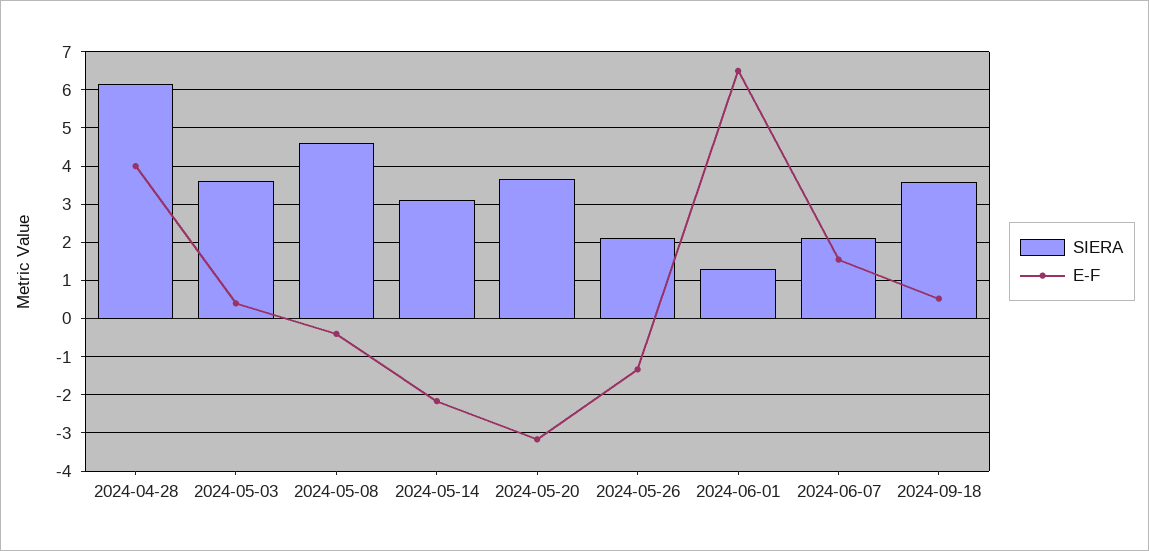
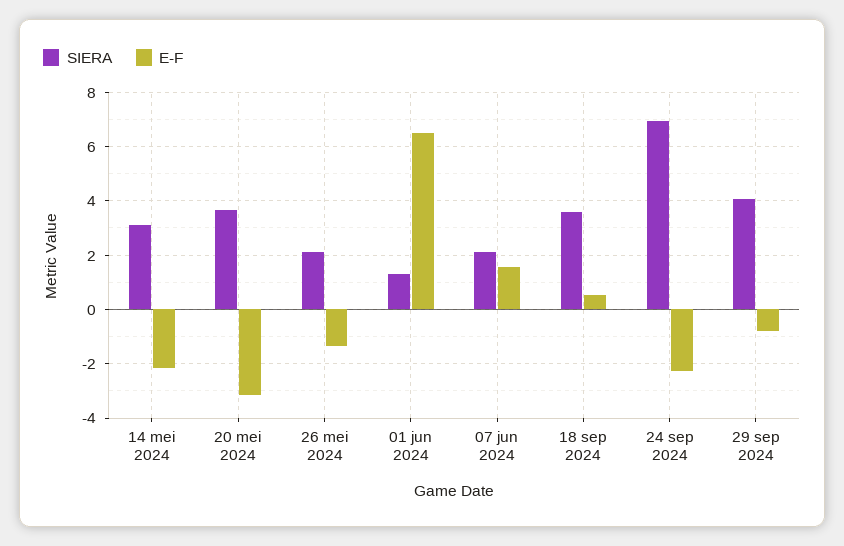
SIERA, 2024-04-28: 6.2 -> none
E-F, 2024-04-28: 4 -> none
SIERA, 2024-05-03: 3.6 -> none
E-F, 2024-05-03: 0.4 -> none
SIERA, 2024-05-08: 4.6 -> none
E-F, 2024-05-08: -0.4 -> none
SIERA, 24 sep 2024: none -> 7
E-F, 24 sep 2024: none -> -2.25
SIERA, 29 sep 2024: none -> 4
E-F, 29 sep 2024: none -> -0.75

